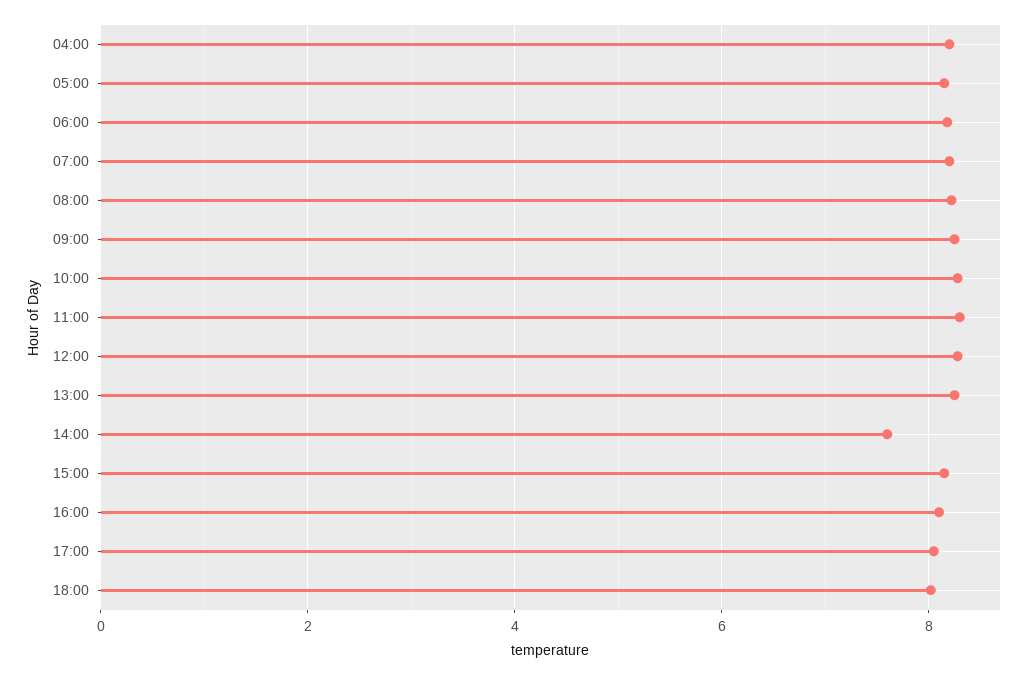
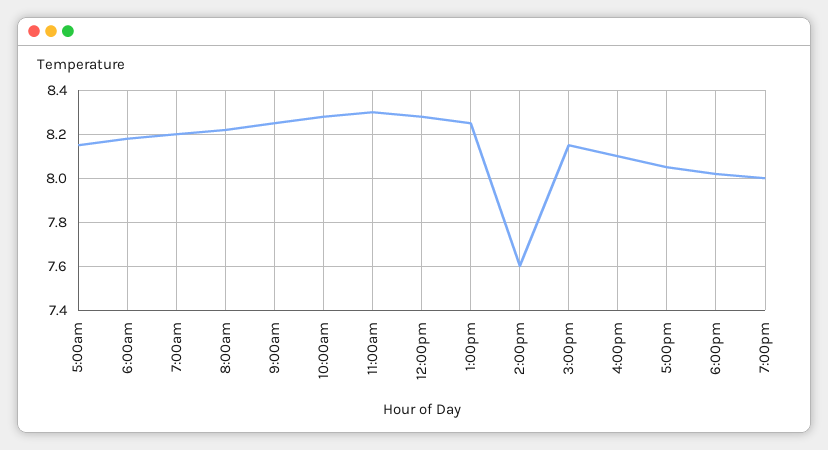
04:00: 8.2 -> none
7:00pm: none -> 8

